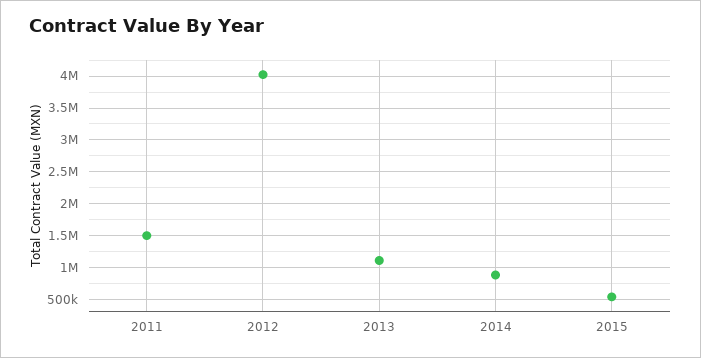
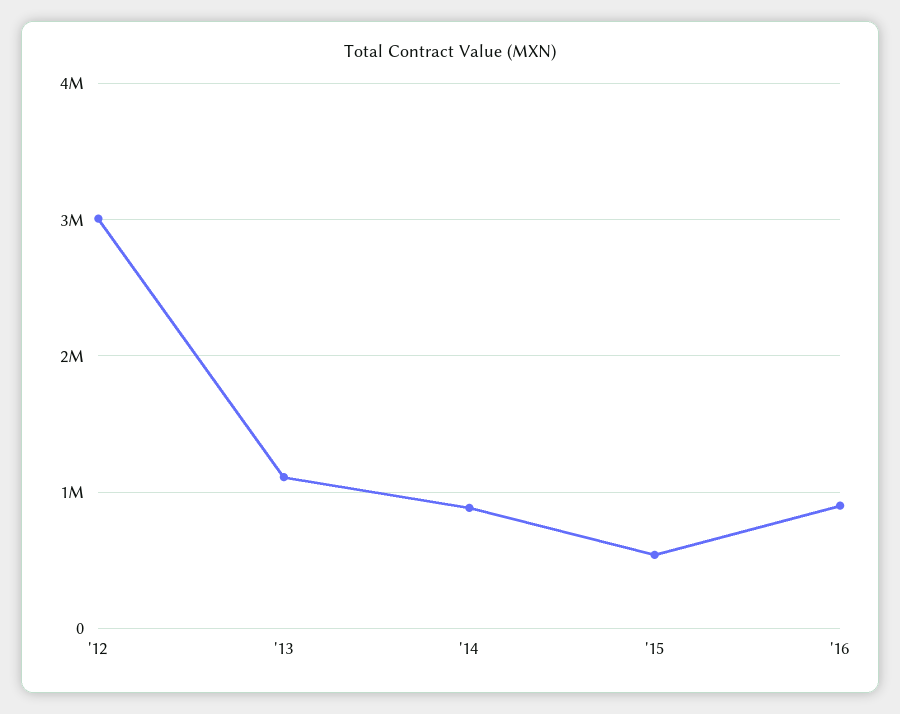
2011: 1500000 -> none
2012: 4000000 -> 3000000
'16: none -> 900000

